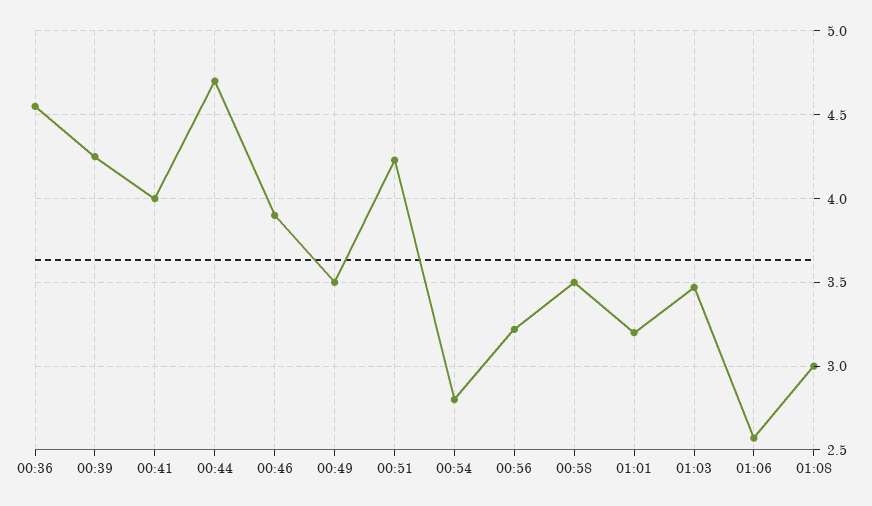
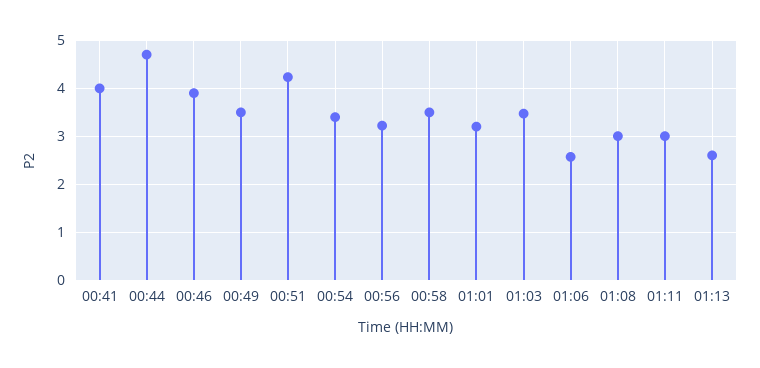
00:36: 4.55 -> none
00:39: 4.25 -> none
00:54: 2.8 -> 3.4
01:11: none -> 3
01:13: none -> 2.6

